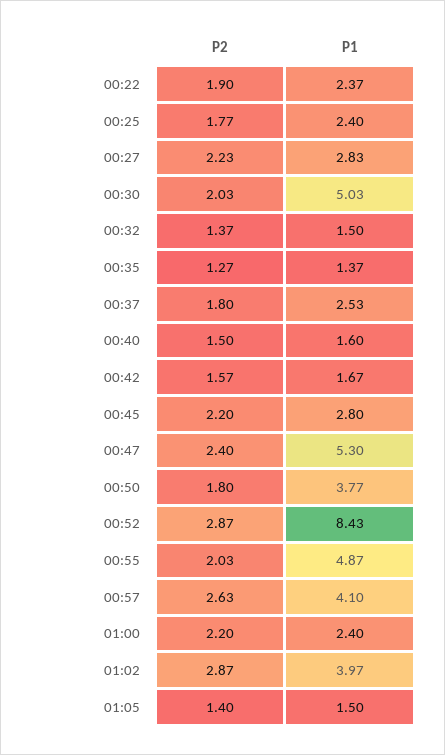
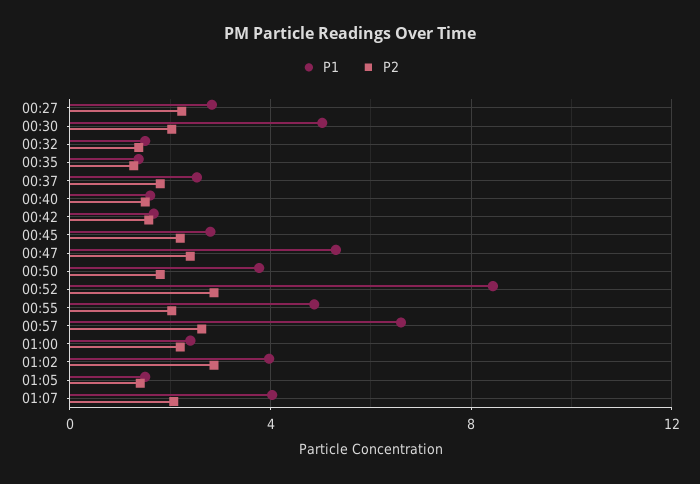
P2, 00:22: 1.9 -> none
P1, 00:22: 2.37 -> none
P2, 00:25: 1.77 -> none
P1, 00:25: 2.4 -> none
P1, 00:57: 4.1 -> 6.5
P1, 01:07: none -> 4
P2, 01:07: none -> 2

